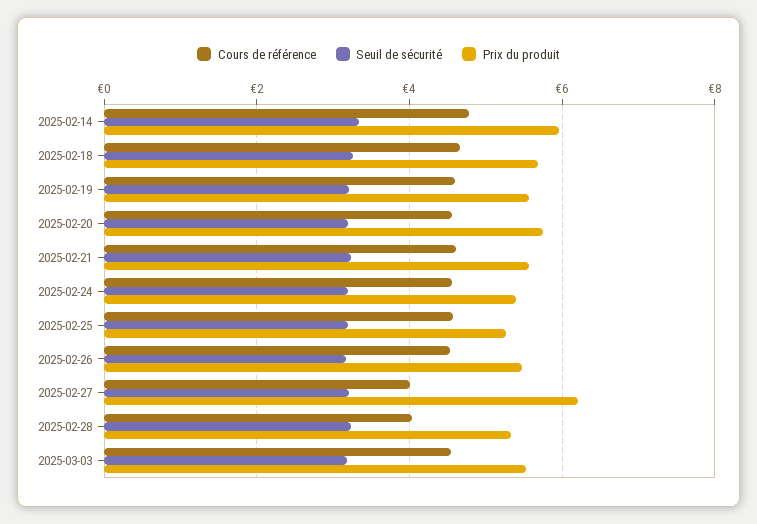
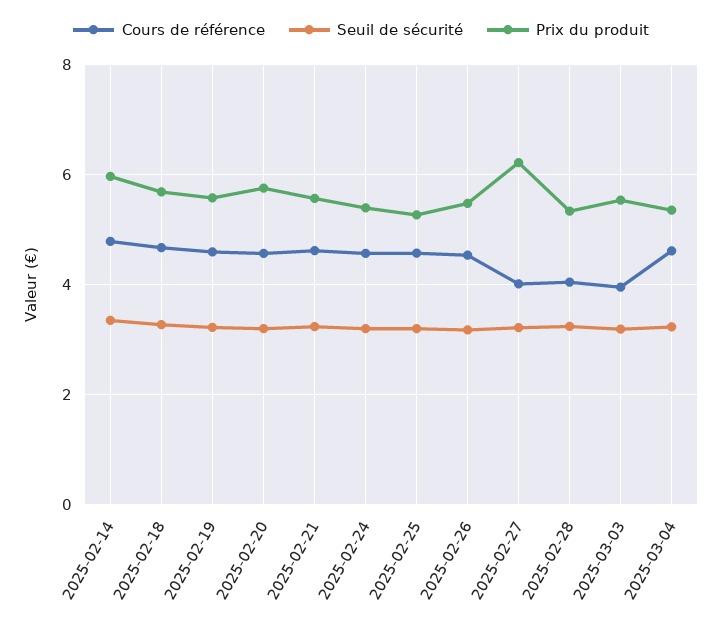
Cours de référence, 2025-03-03: 4.6 -> 4
Cours de référence, 2025-03-04: none -> 4.6
Seuil de sécurité, 2025-03-04: none -> 3.2
Prix du produit, 2025-03-04: none -> 5.4

